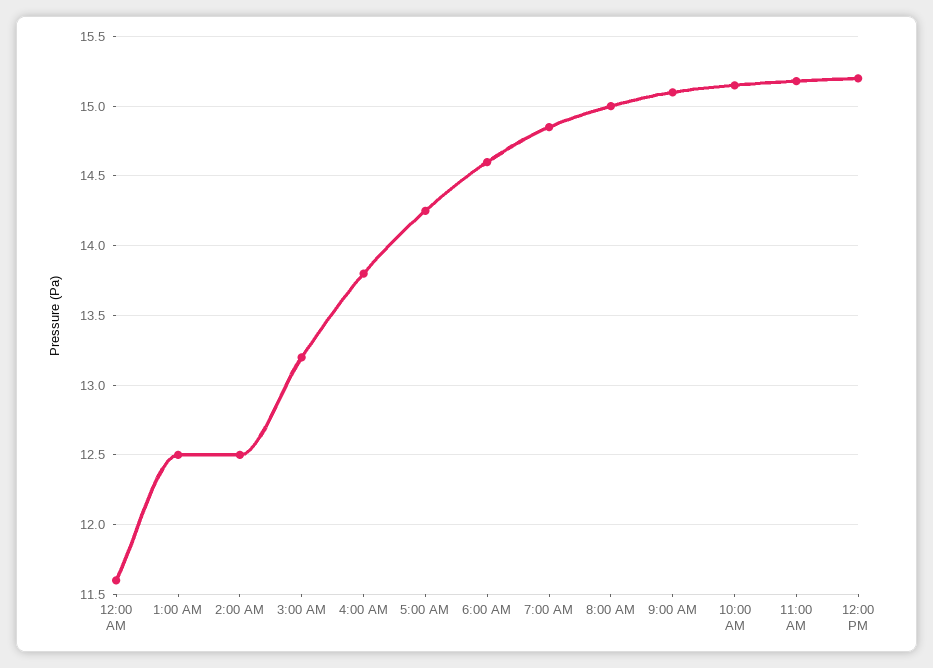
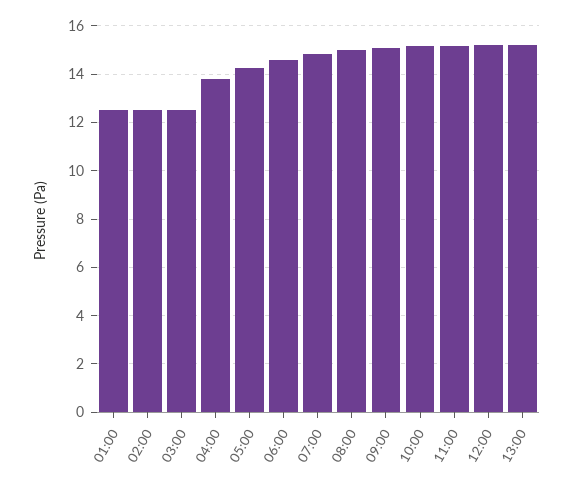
12:00 AM: 11.6 -> none
3:00 AM: 13.2 -> 12.5
13:00: none -> 15.25

